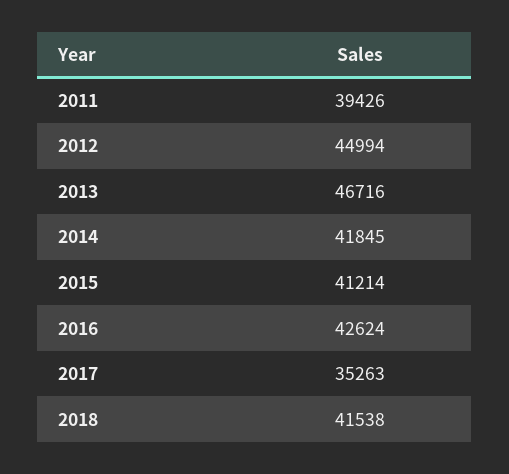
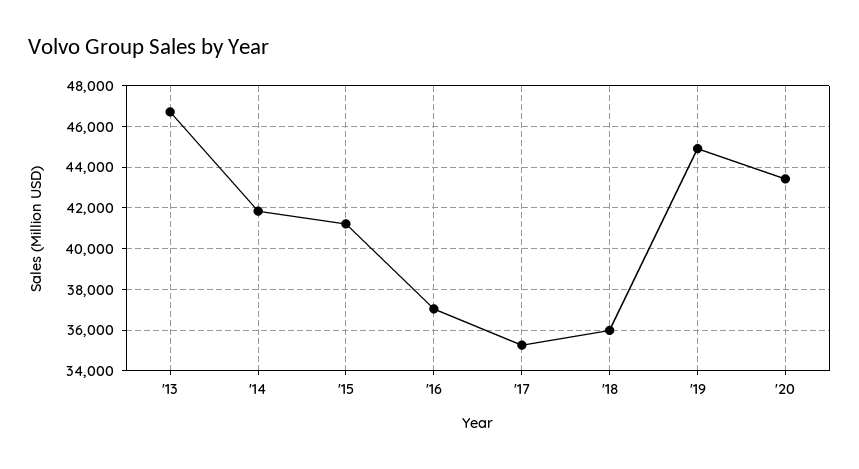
2011: 39426 -> none
2012: 44994 -> none
2016: 42624 -> 37000
2018: 41538 -> 36000
'19: none -> 45000
'20: none -> 43500

